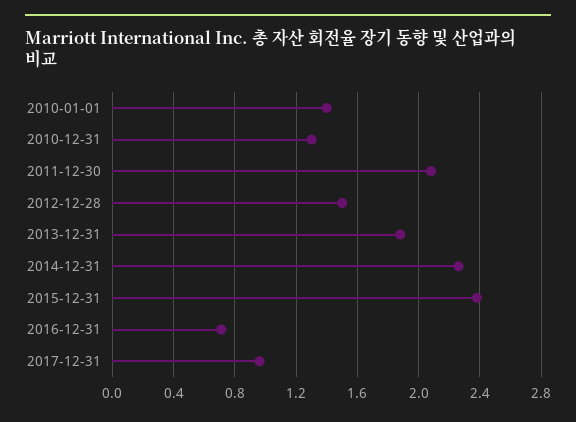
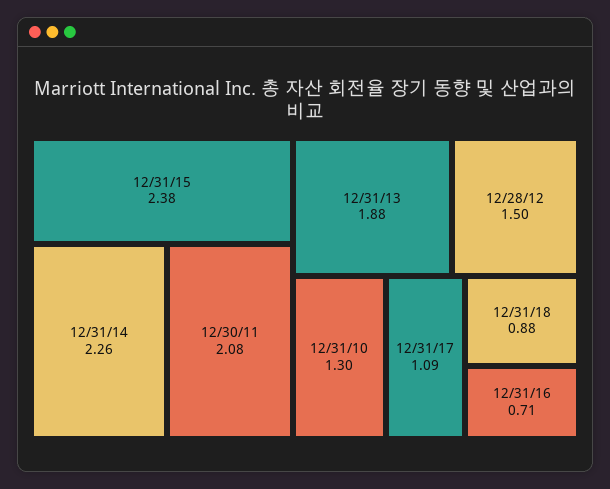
2010-01-01: 1.4 -> none
2017-12-31: 0.95 -> 1.09
12/31/18: none -> 0.88

